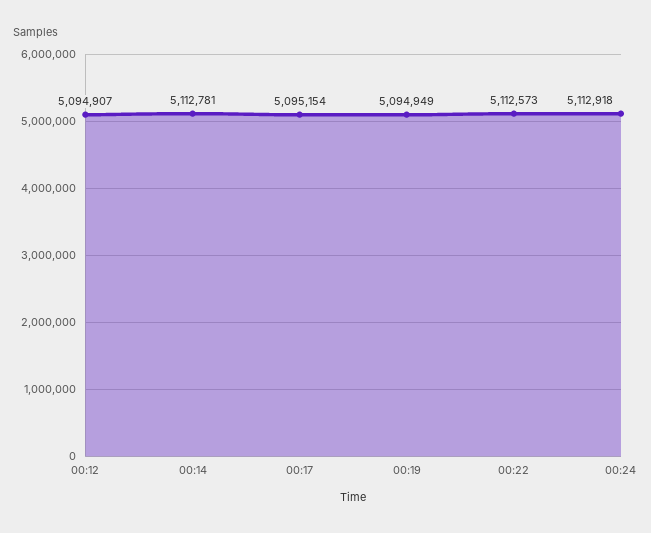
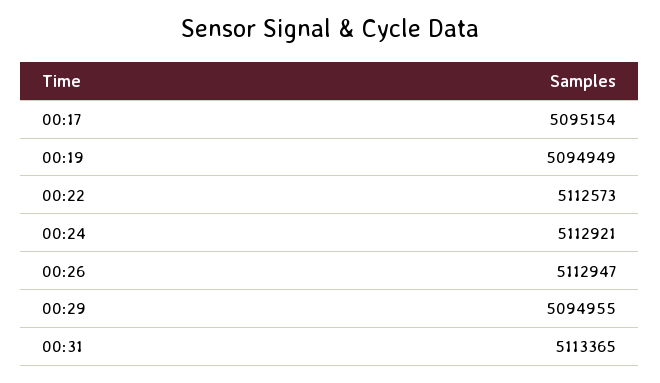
00:12: 5094907 -> none
00:14: 5112781 -> none
00:24: 5112918 -> 5112921
00:26: none -> 5112947
00:29: none -> 5094955
00:31: none -> 5113365

